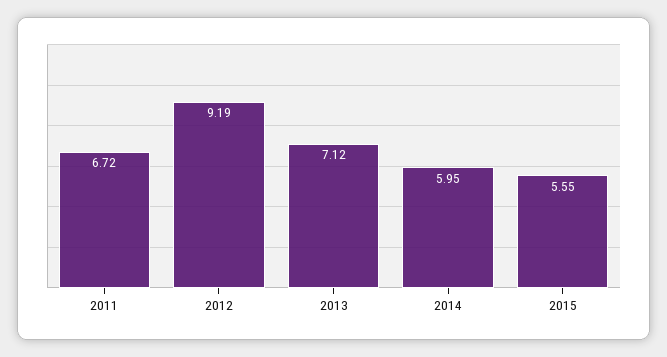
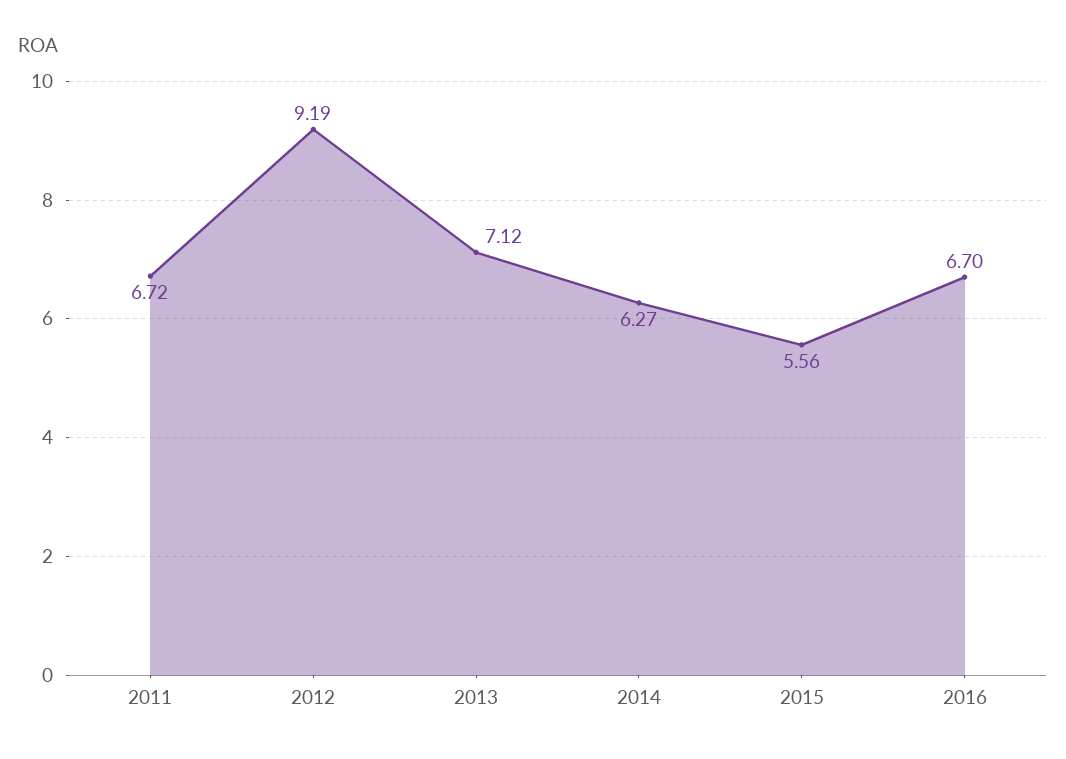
2014: 5.95 -> 6.27
2015: 5.55 -> 5.56
2016: none -> 6.7

